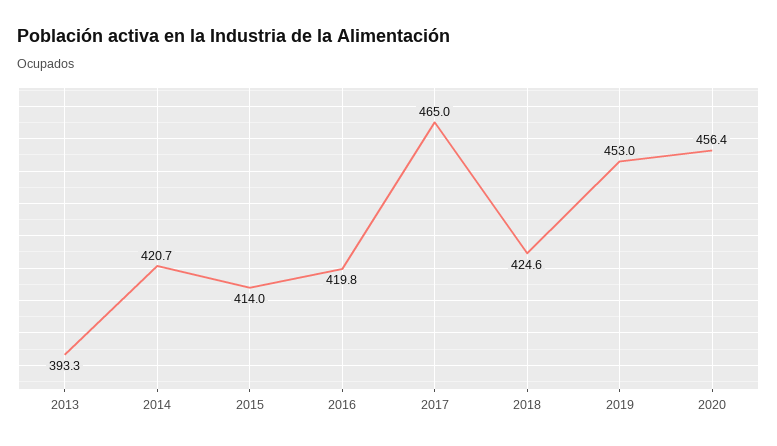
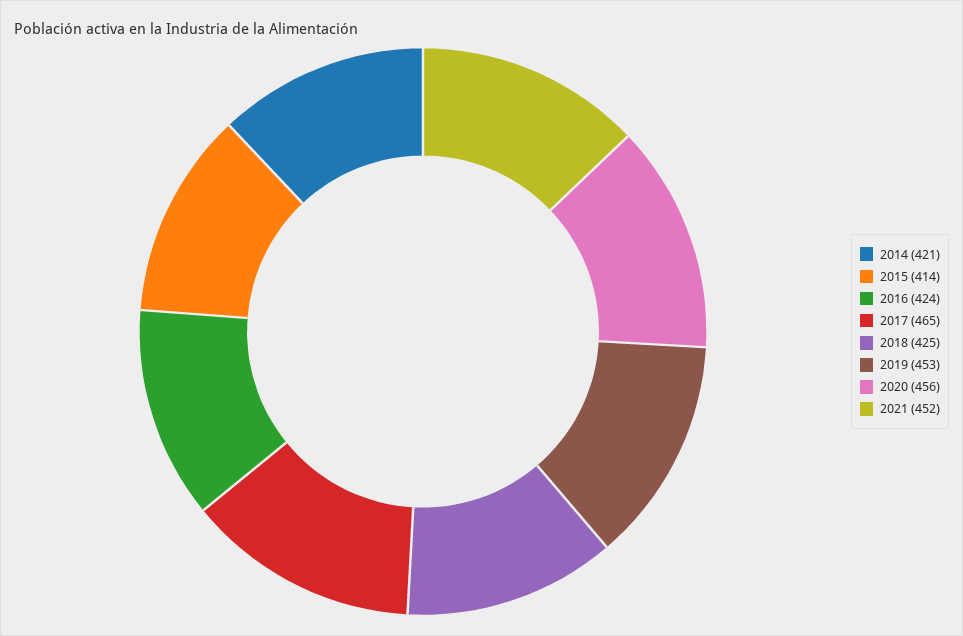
2013: 393.3 -> none
2016: 419.8 -> 424
2021: none -> 452

